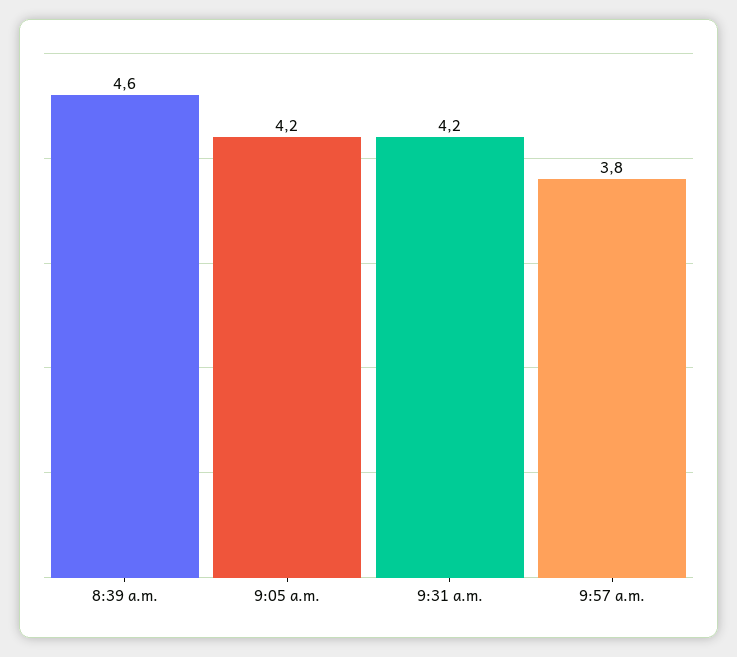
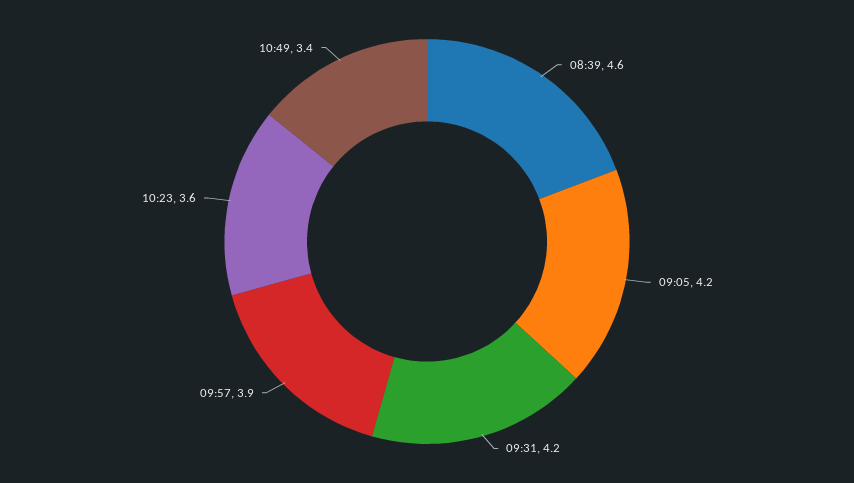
9:57 a.m.: 3.8 -> 3.9
10:23: none -> 3.6
10:49: none -> 3.4

